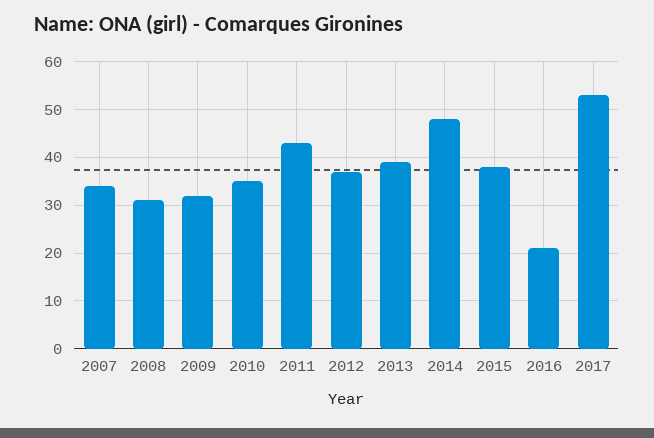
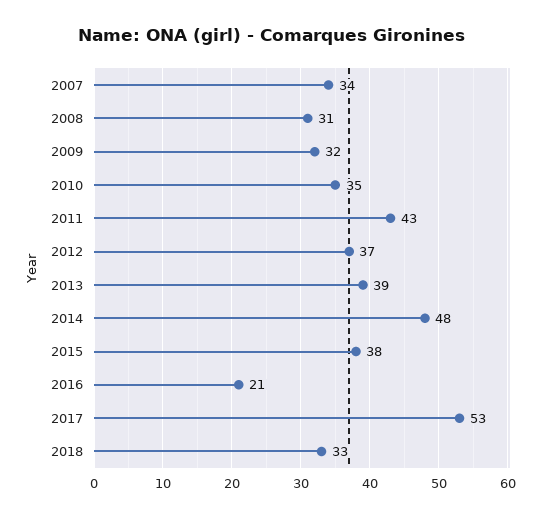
2018: none -> 33

